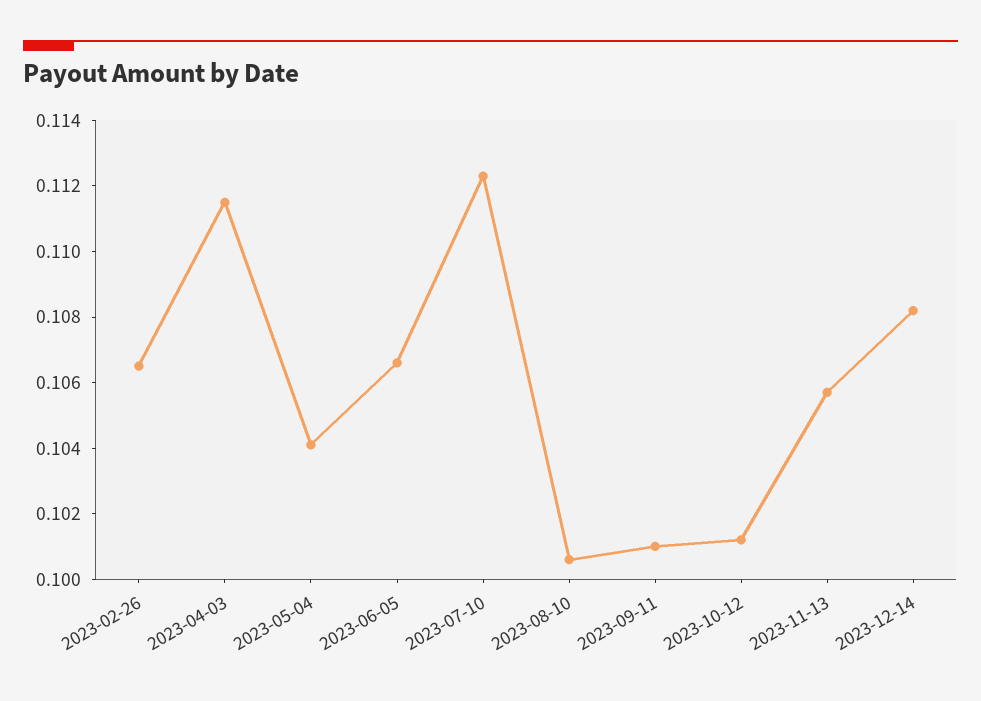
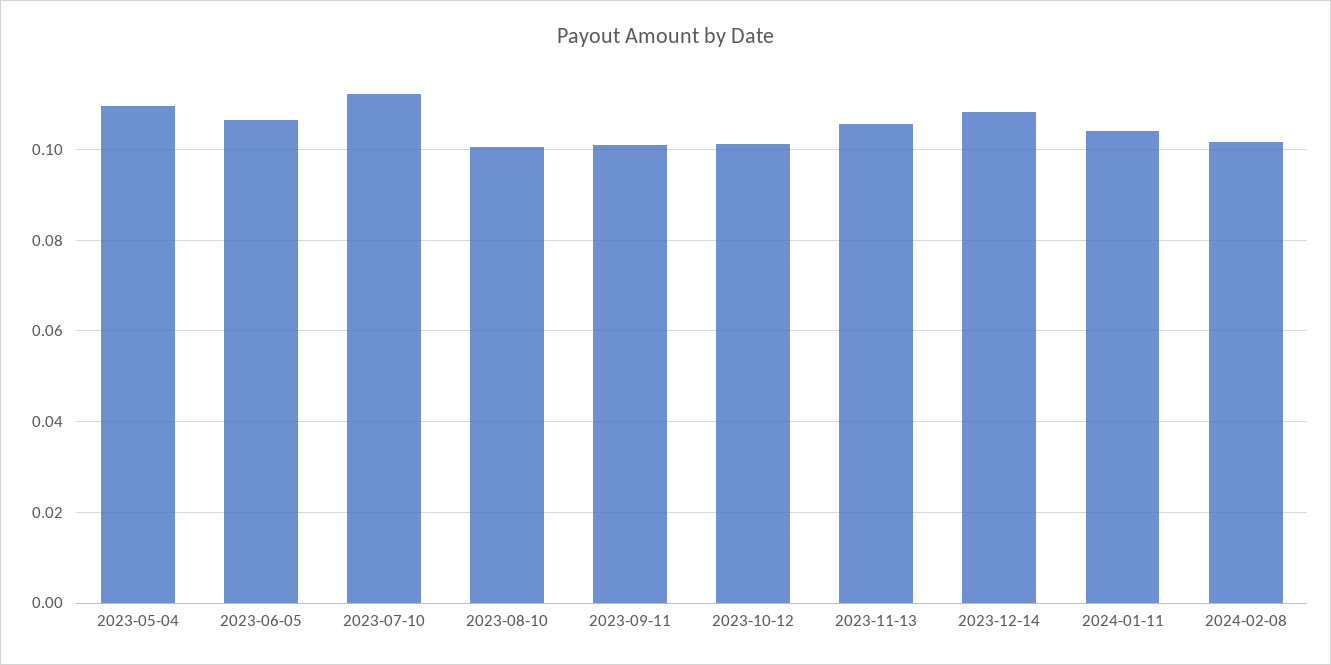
2023-02-26: 0.1065 -> none
2023-04-03: 0.1115 -> none
2023-05-04: 0.104 -> 0.11
2024-01-11: none -> 0.104
2024-02-08: none -> 0.102

